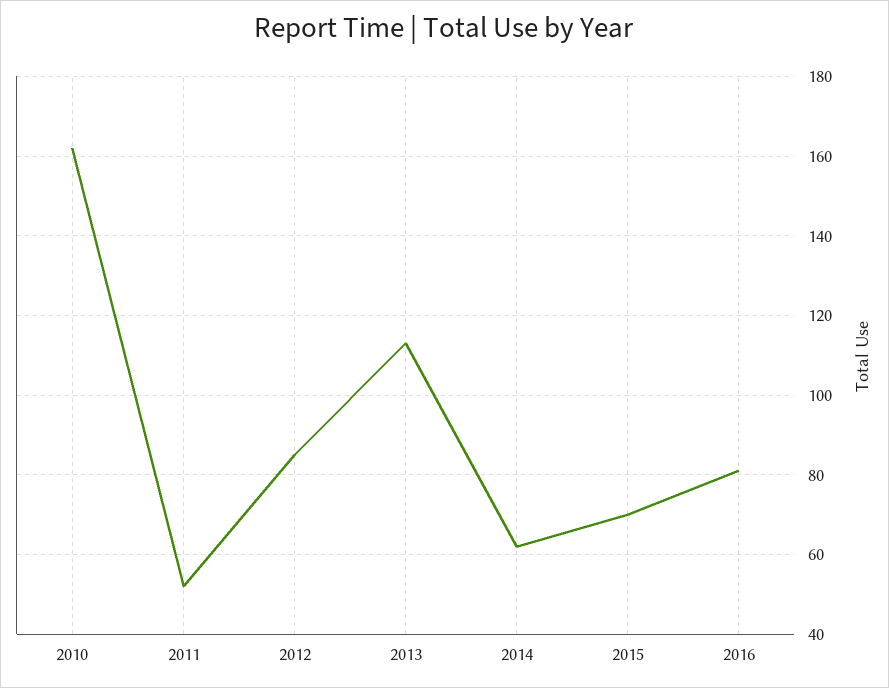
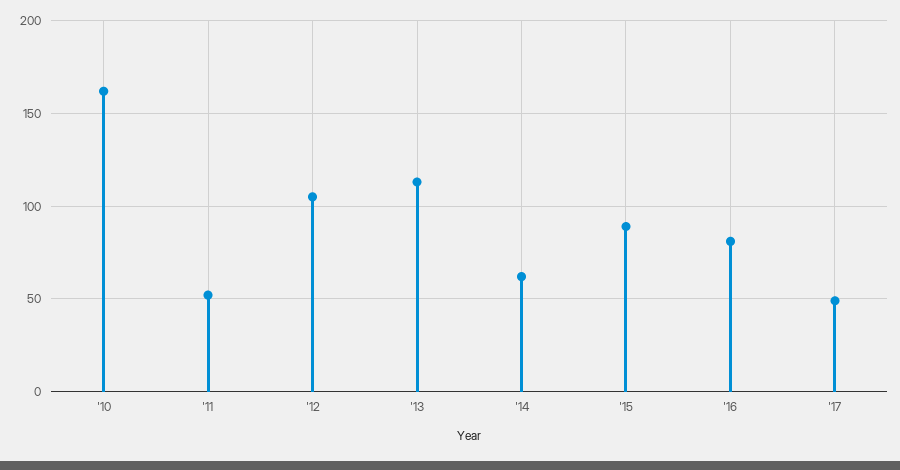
2012: 85 -> 105
2015: 70 -> 90
'17: none -> 50

